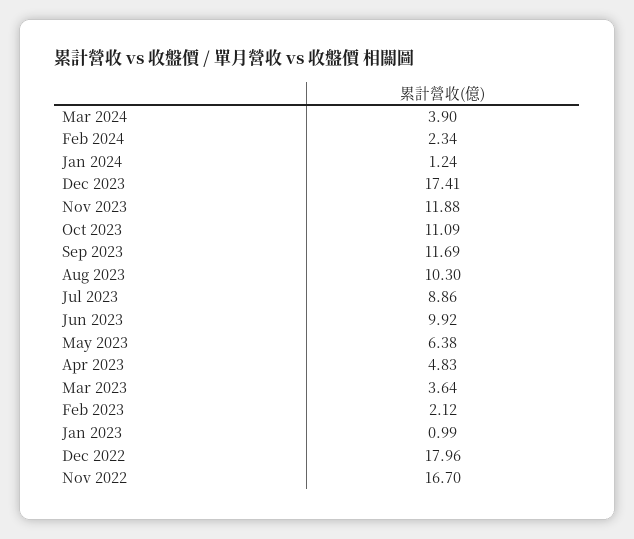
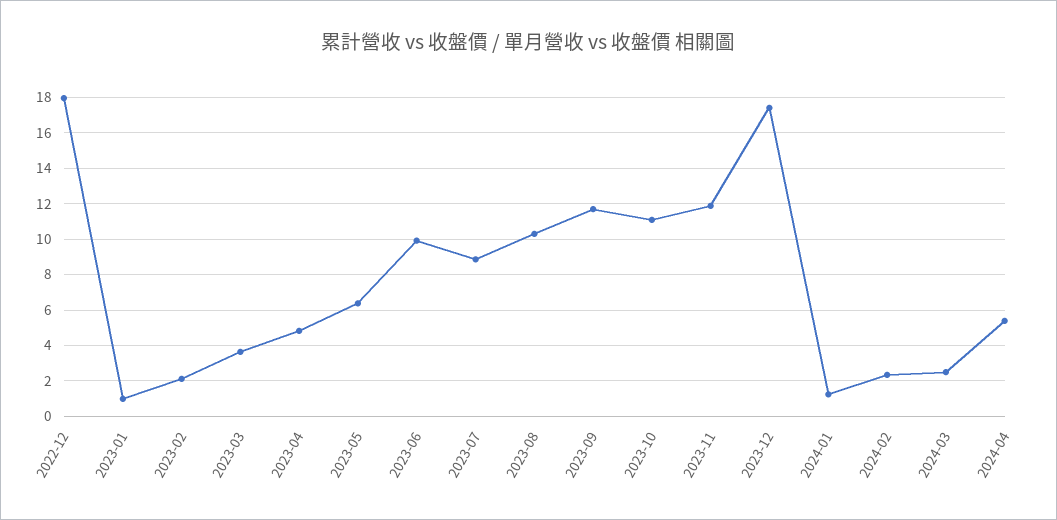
Mar 2024: 3.9 -> 2.5
Nov 2022: 16.7 -> none
2024-04: none -> 5.5

